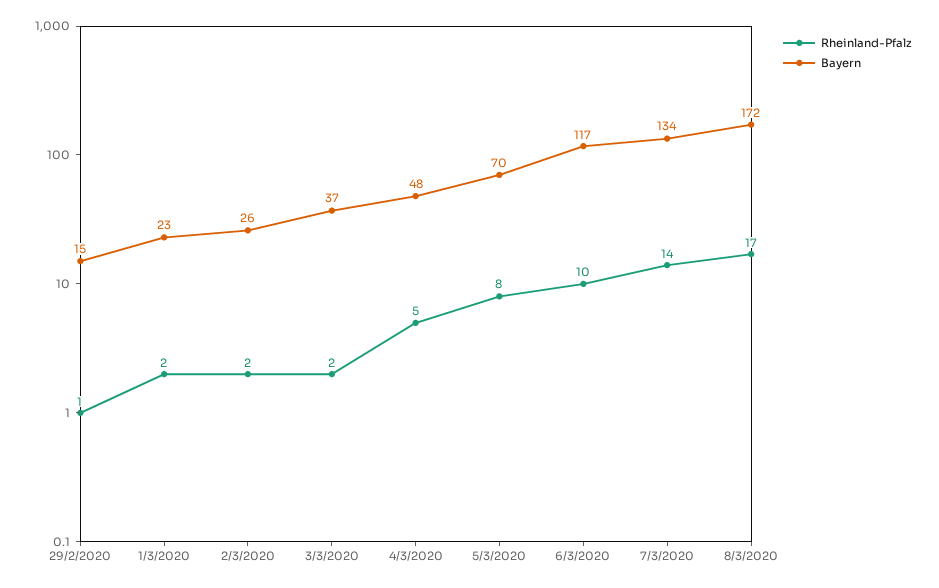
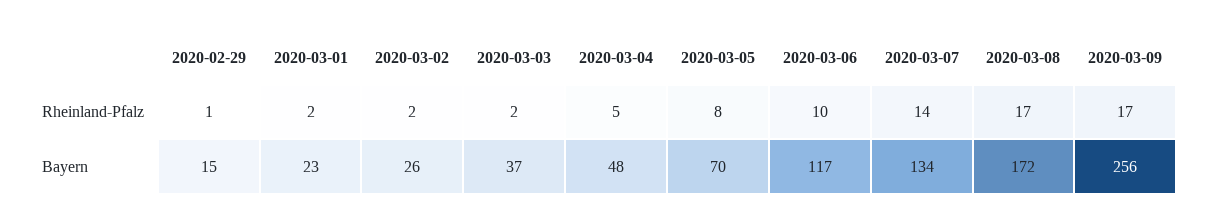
Rheinland-Pfalz, 2020-03-09: none -> 17
Bayern, 2020-03-09: none -> 256

